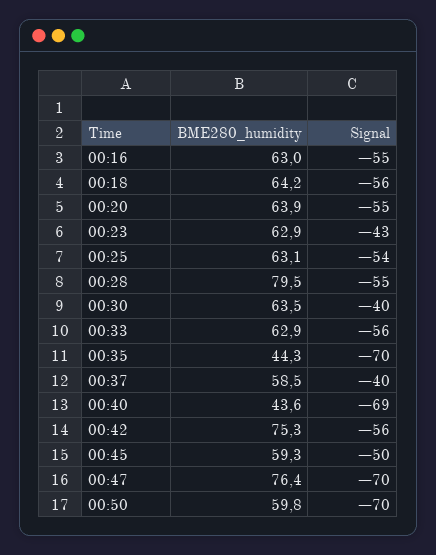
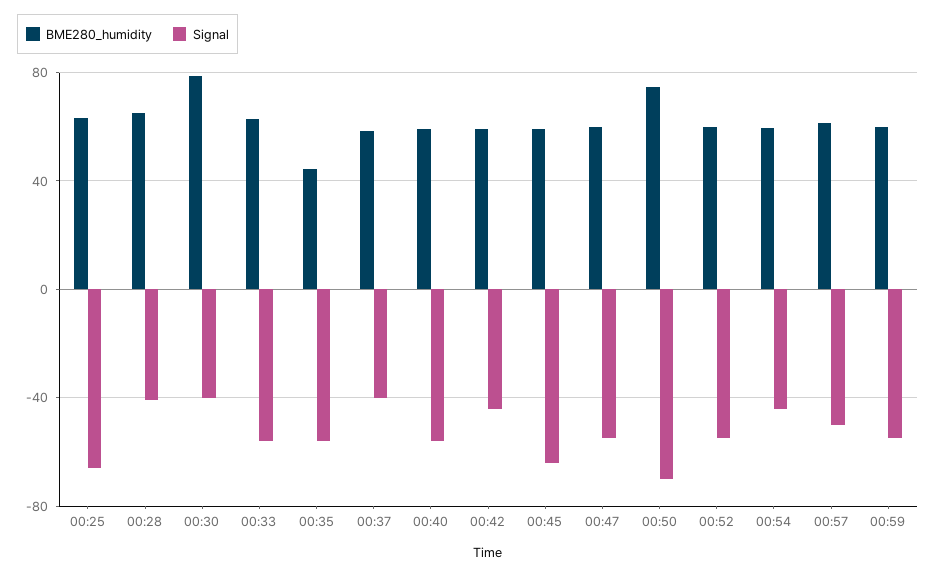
BME280_humidity, 00:16: 63 -> none
Signal, 00:16: -55 -> none
BME280_humidity, 00:18: 64.2 -> none
Signal, 00:18: -56 -> none
BME280_humidity, 00:20: 63.9 -> none
Signal, 00:20: -55 -> none
BME280_humidity, 00:23: 62.9 -> none
Signal, 00:23: -43 -> none
Signal, 00:25: -54 -> -65
BME280_humidity, 00:28: 79.5 -> 65
Signal, 00:28: -55 -> -40
BME280_humidity, 00:30: 63.5 -> 80
Signal, 00:35: -70 -> -55
BME280_humidity, 00:40: 43.6 -> 60
Signal, 00:40: -69 -> -55
BME280_humidity, 00:42: 75.3 -> 60
Signal, 00:42: -56 -> -45
Signal, 00:45: -50 -> -65
BME280_humidity, 00:47: 76.4 -> 60
Signal, 00:47: -70 -> -55
BME280_humidity, 00:50: 59.8 -> 75
BME280_humidity, 00:52: none -> 60
Signal, 00:52: none -> -55
BME280_humidity, 00:54: none -> 60
Signal, 00:54: none -> -45
BME280_humidity, 00:57: none -> 60
Signal, 00:57: none -> -50
BME280_humidity, 00:59: none -> 60
Signal, 00:59: none -> -55

